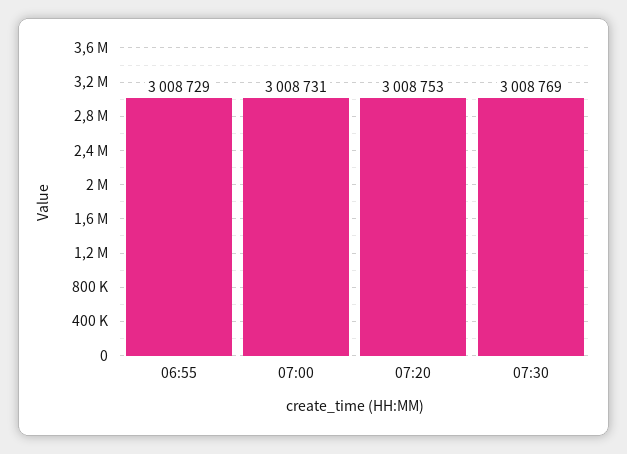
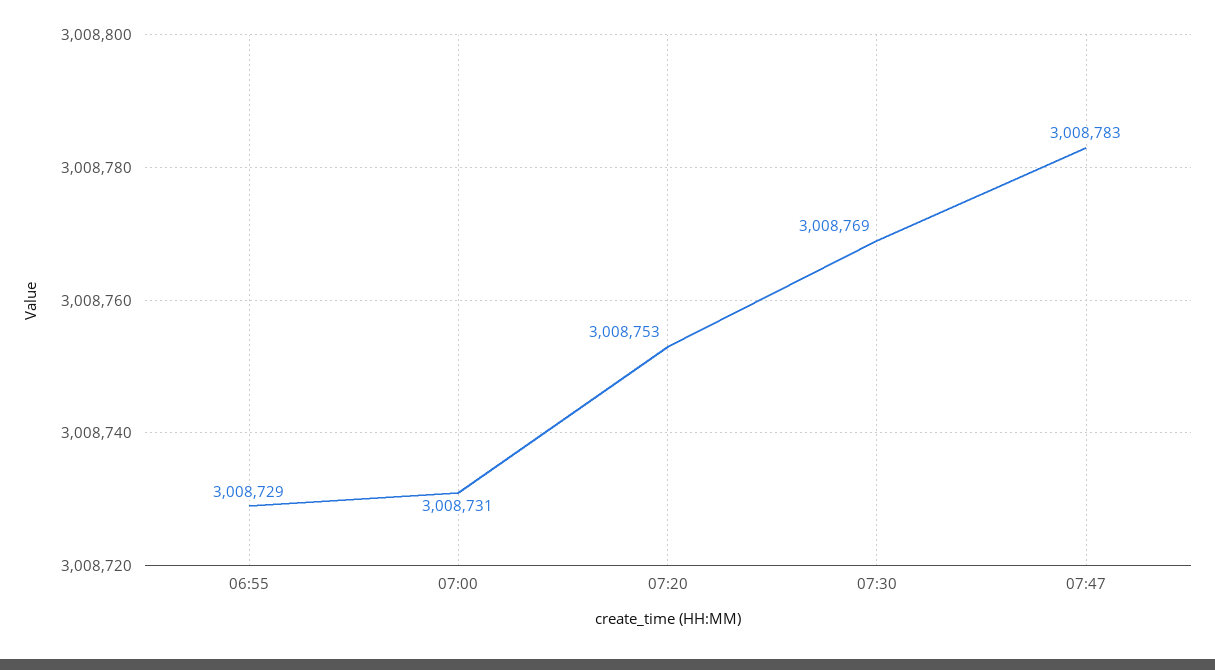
07:47: none -> 3008783

